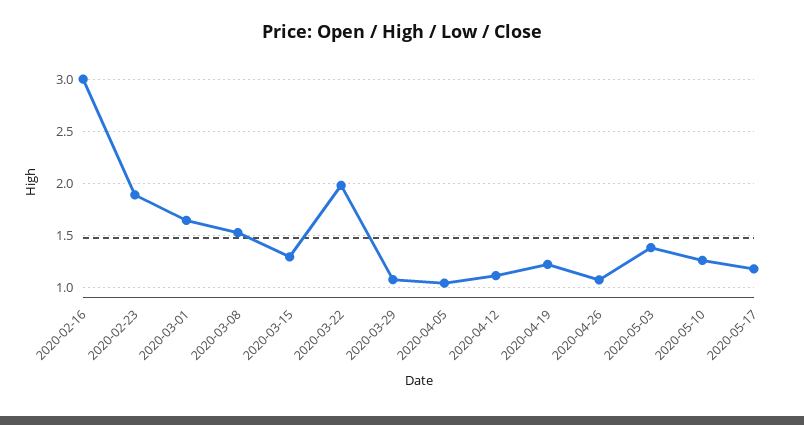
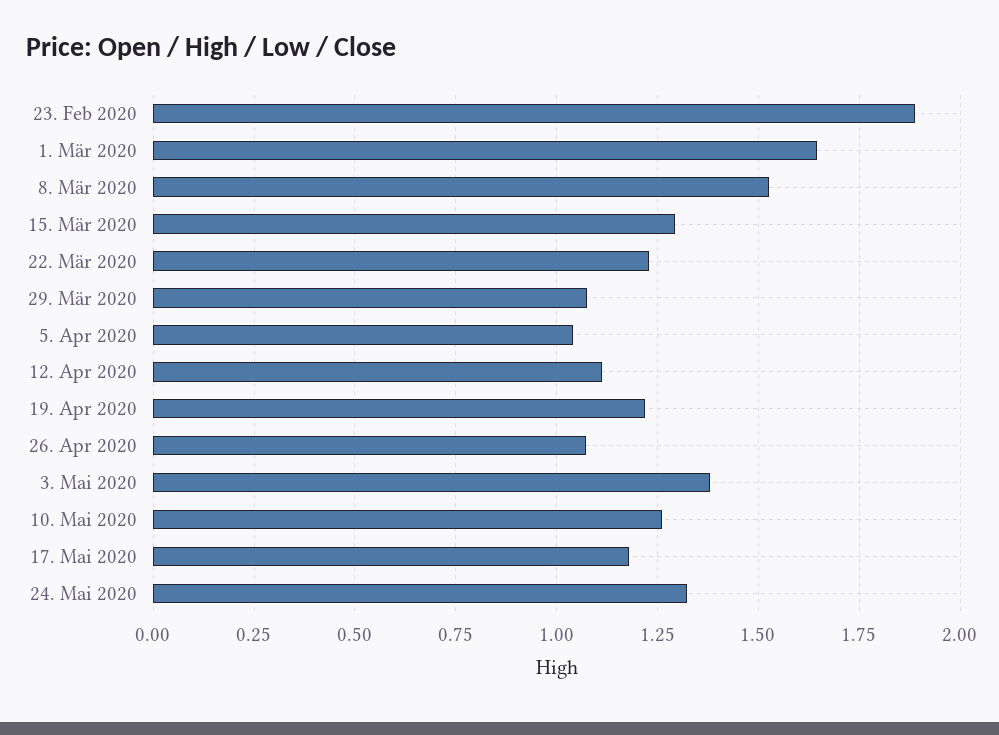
2020-02-16: 3 -> none
2020-03-22: 2 -> 1.225
24. Mai 2020: none -> 1.325

